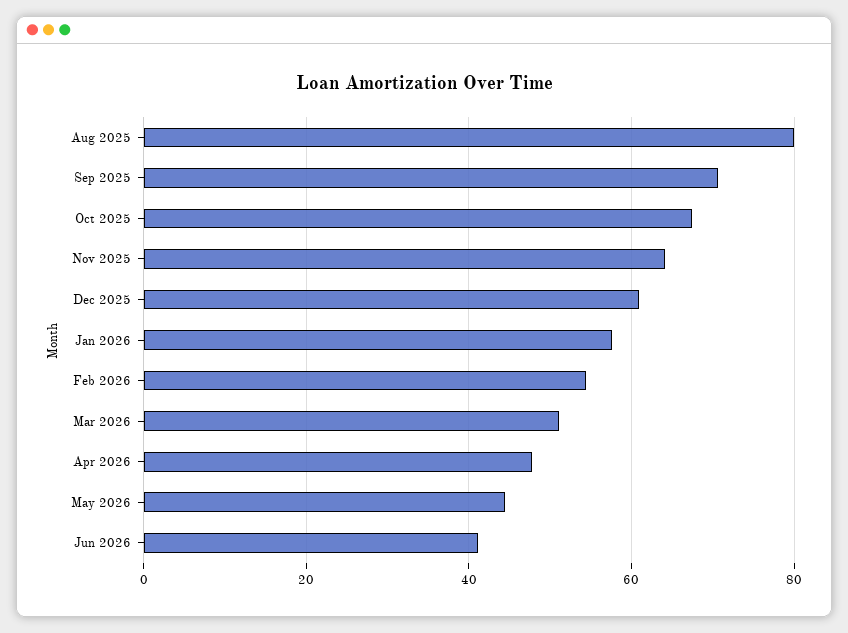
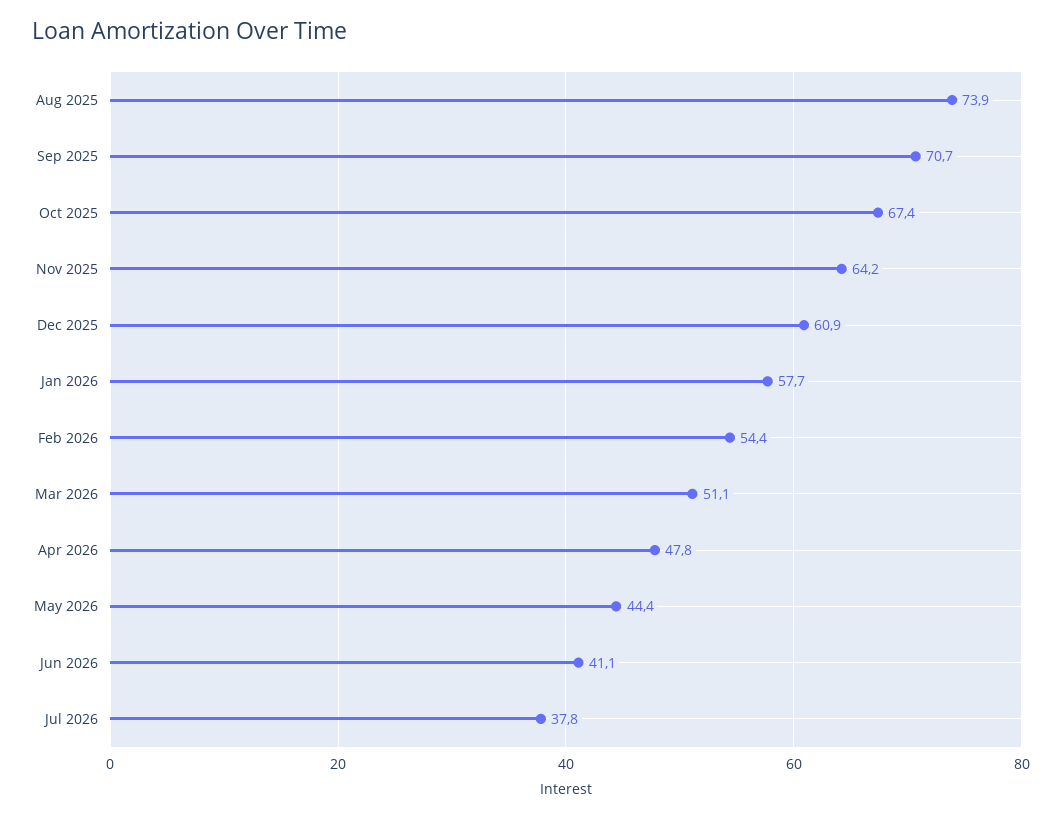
Aug 2025: 80 -> 73.9
Jul 2026: none -> 37.8

